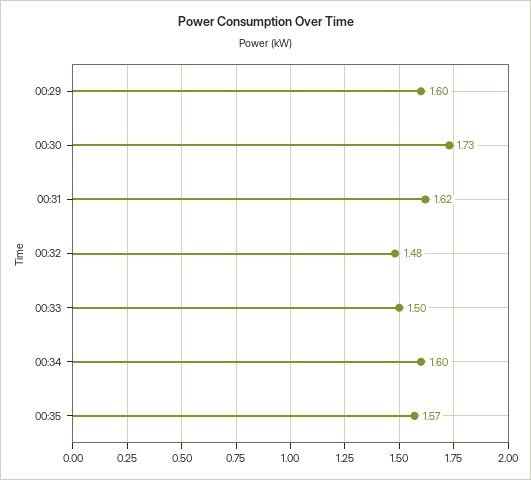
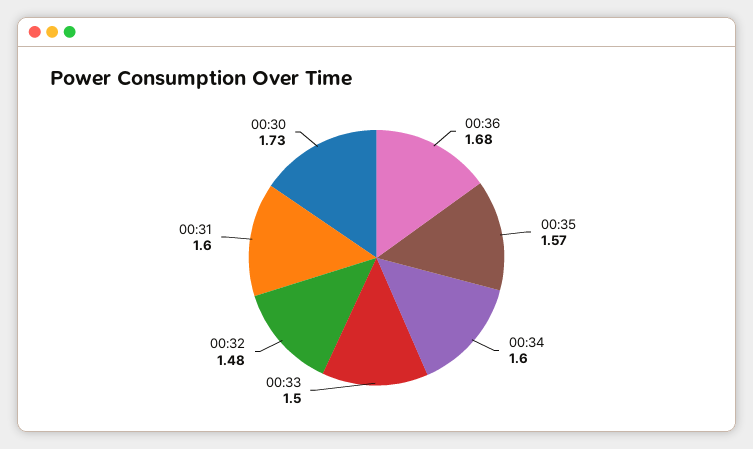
00:29: 1.6 -> none
00:31: 1.62 -> 1.6
00:36: none -> 1.68

